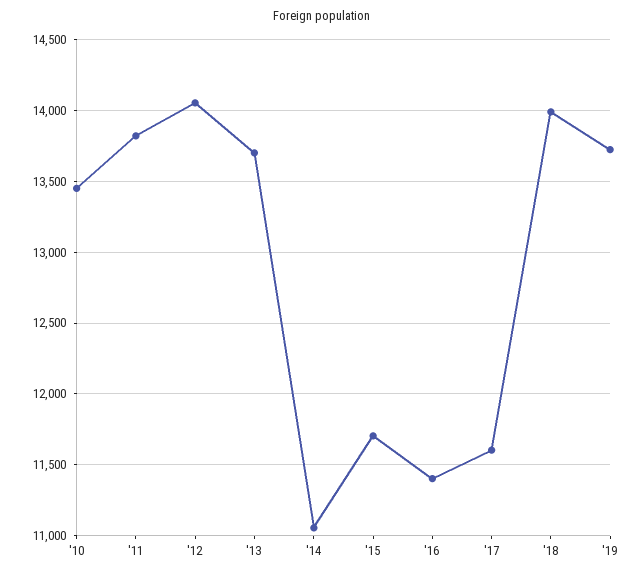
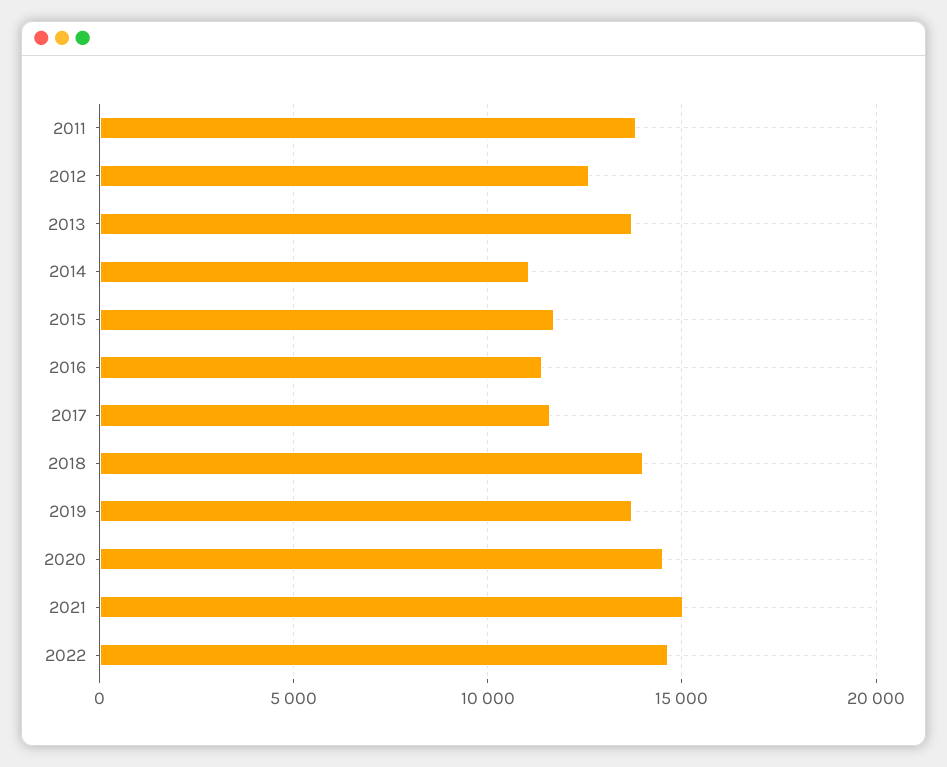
'10: 13450 -> none
'12: 14050 -> 12500
2020: none -> 14500
2021: none -> 15000
2022: none -> 14500

